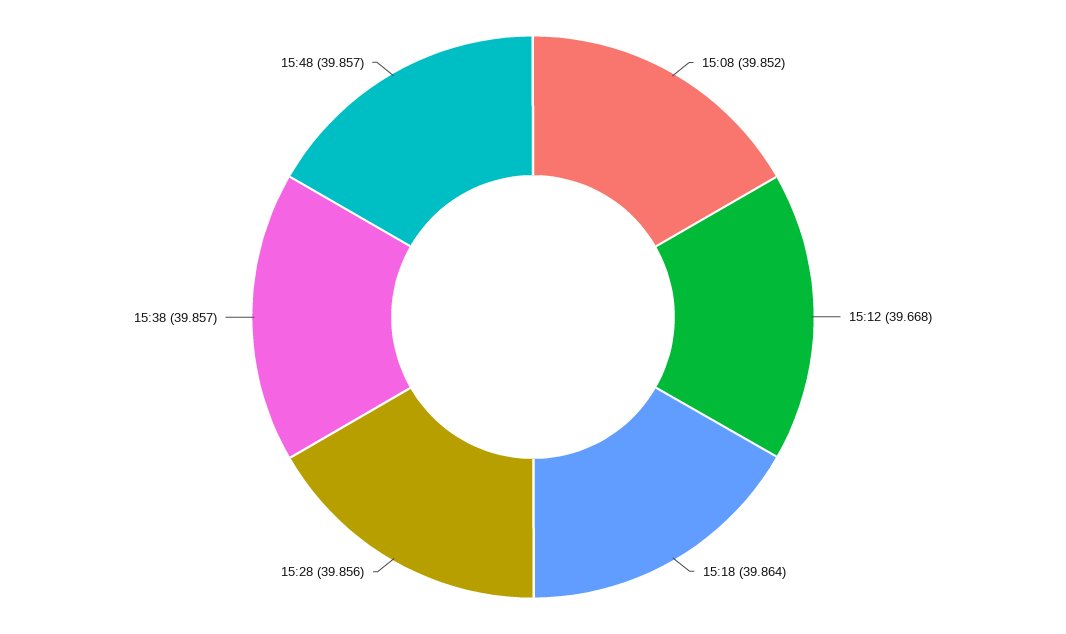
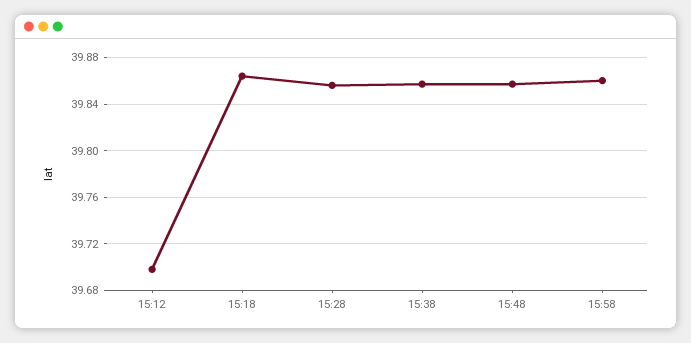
15:08: 39.852 -> none
15:12: 39.668 -> 39.7
15:58: none -> 39.86

